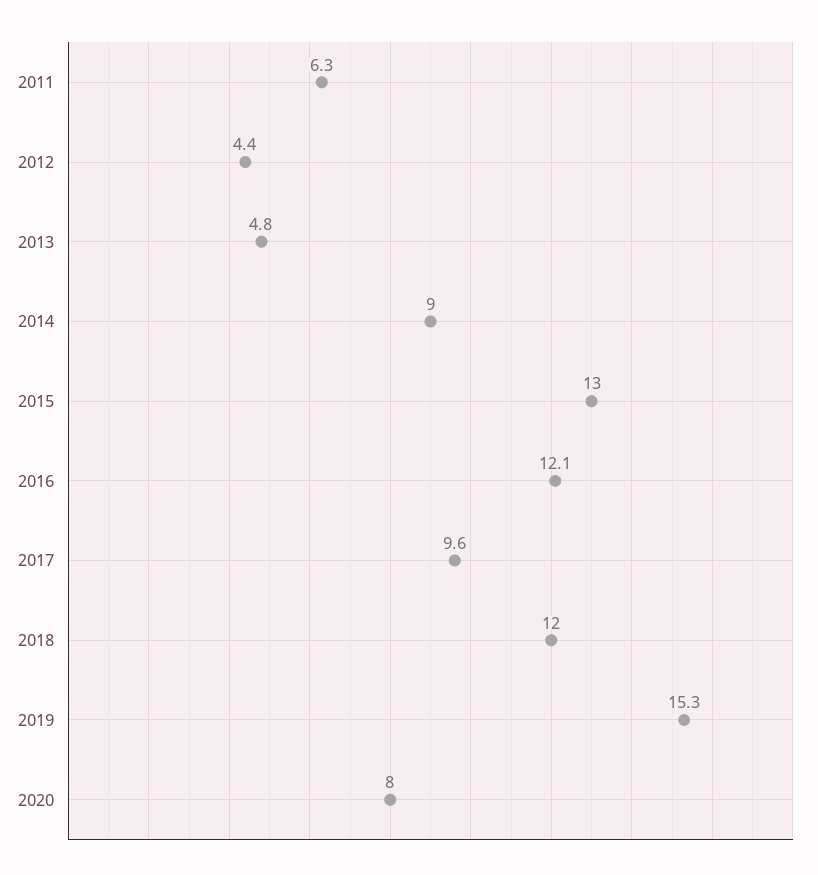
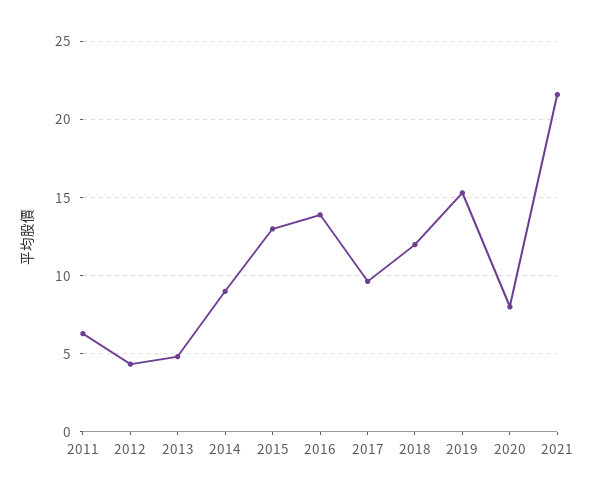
2016: 12.1 -> 14
2021: none -> 21.5

